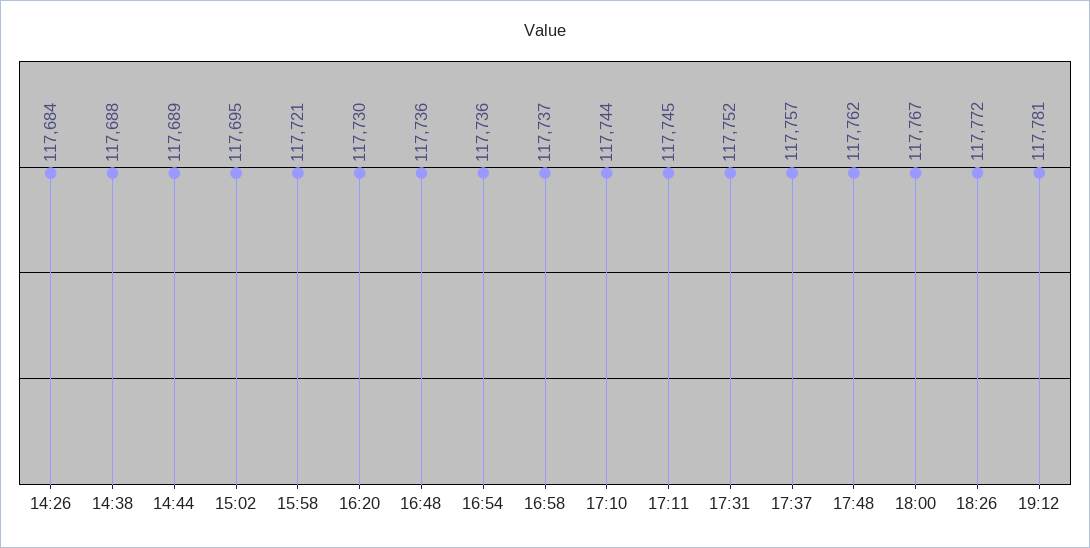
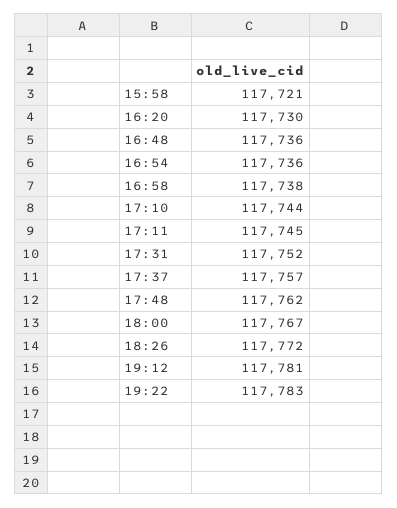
14:26: 117684 -> none
14:38: 117688 -> none
14:44: 117689 -> none
15:02: 117695 -> none
16:58: 117737 -> 117738
19:22: none -> 117783

